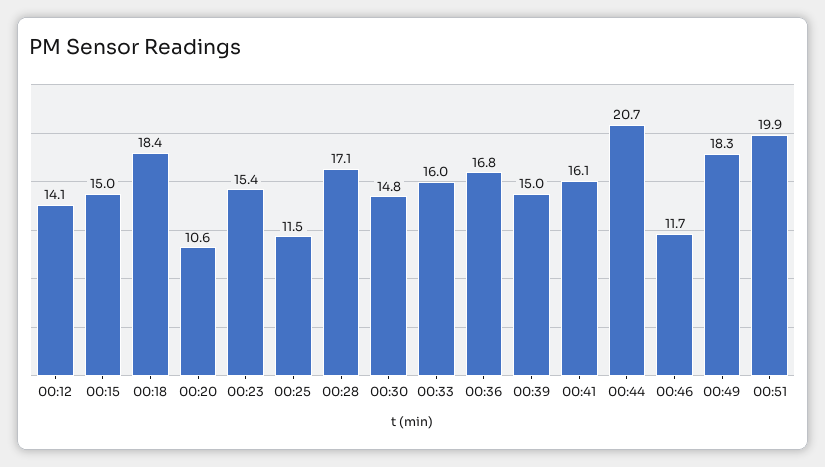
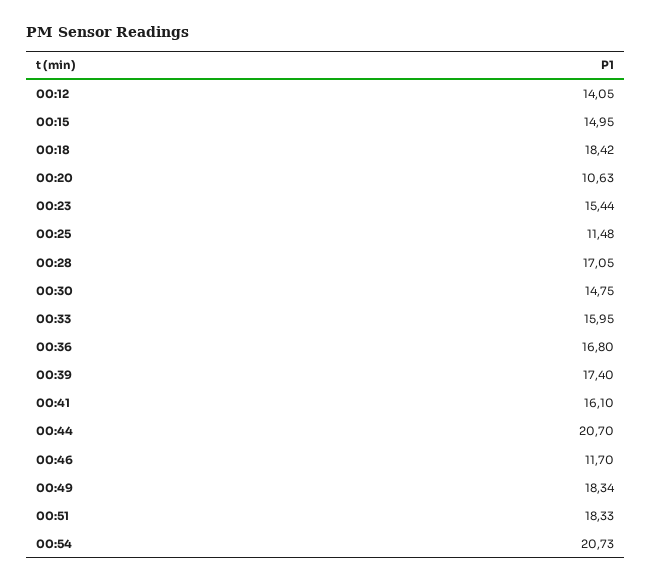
00:39: 15 -> 17.4
00:51: 19.9 -> 18.33
00:54: none -> 20.73

